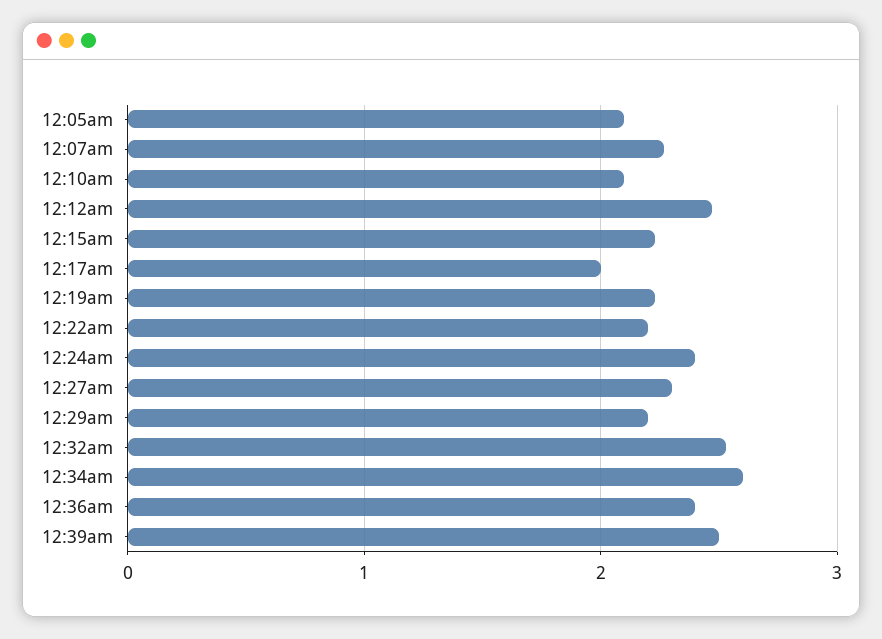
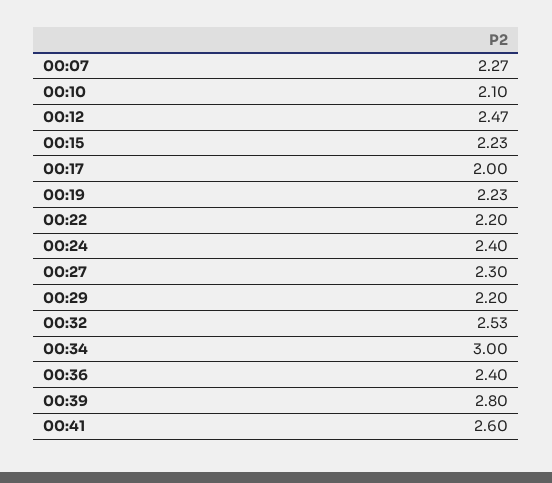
12:05am: 2.1 -> none
12:34am: 2.6 -> 3
12:39am: 2.5 -> 2.8
00:41: none -> 2.6

